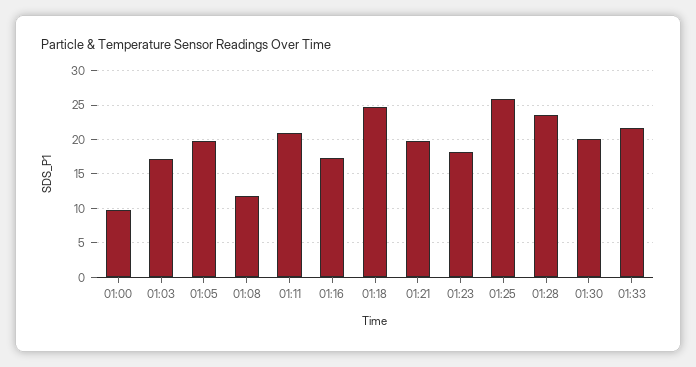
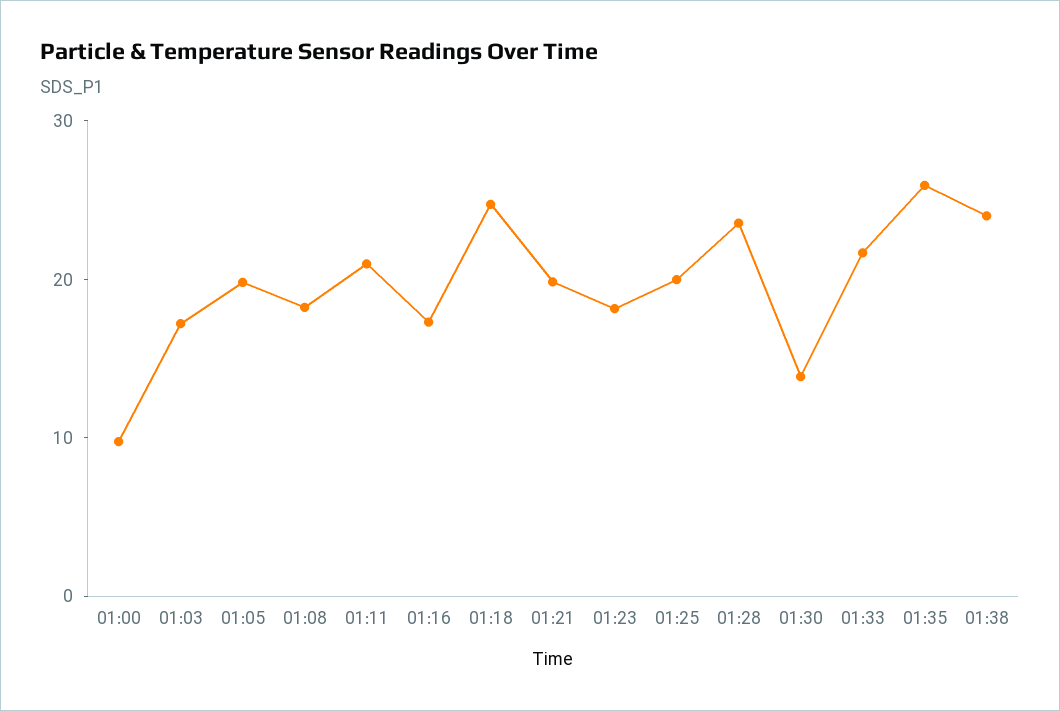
01:08: 12 -> 18
01:25: 26 -> 20
01:30: 20 -> 14
01:35: none -> 26
01:38: none -> 24

